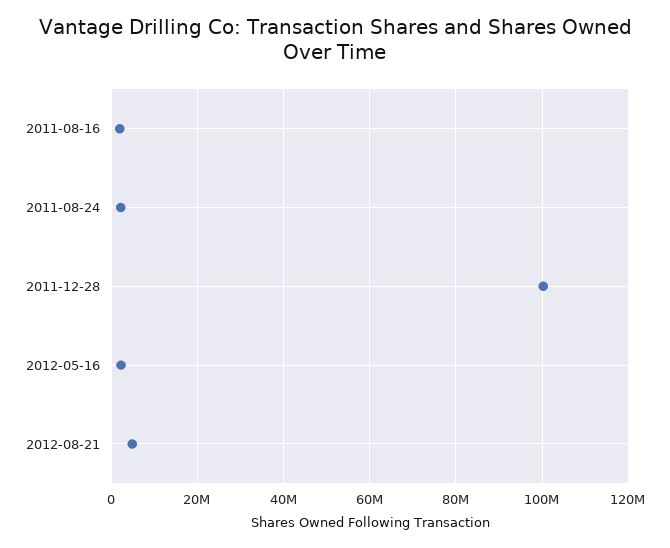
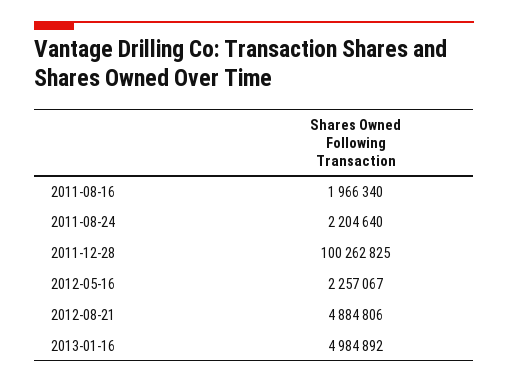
2013-01-16: none -> 4984892

